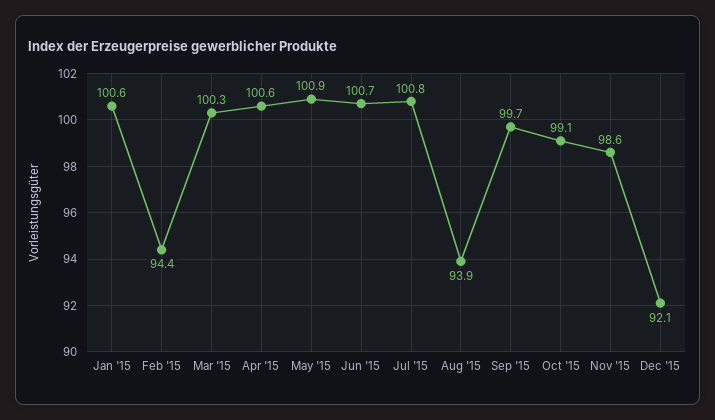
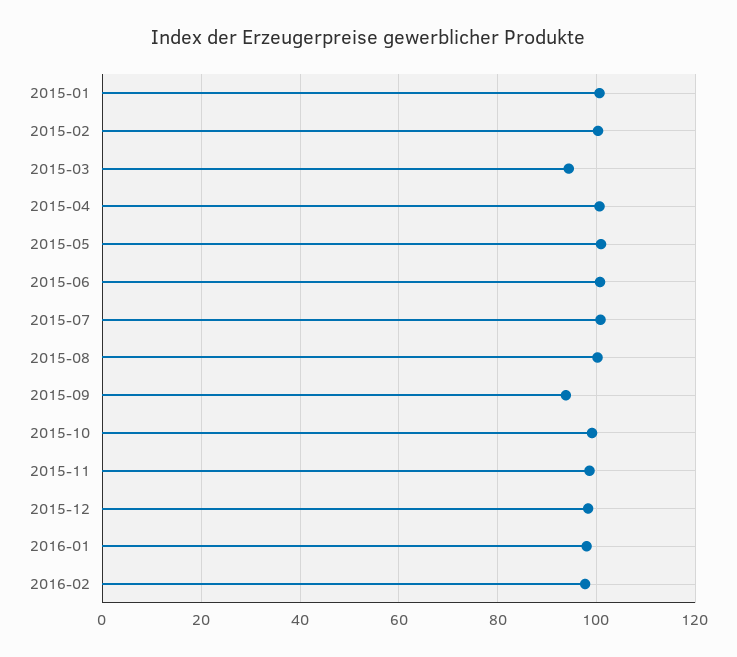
Feb '15: 94.4 -> 100
Mar '15: 100.3 -> 94
Aug '15: 93.9 -> 100
Sep '15: 99.7 -> 94
Dec '15: 92.1 -> 98
2016-01: none -> 98
2016-02: none -> 98

